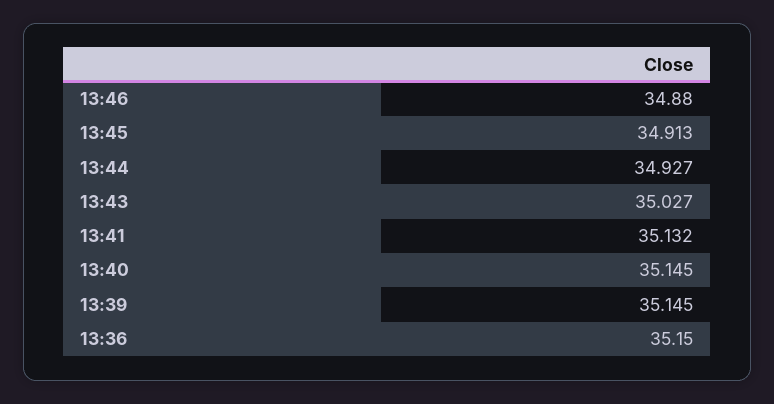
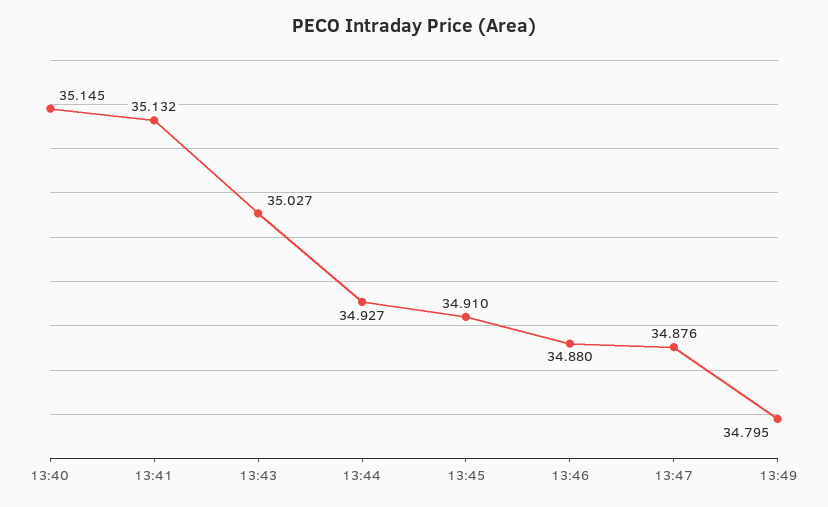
13:45: 34.913 -> 34.91
13:39: 35.145 -> none
13:36: 35.15 -> none
13:47: none -> 34.876
13:49: none -> 34.795

